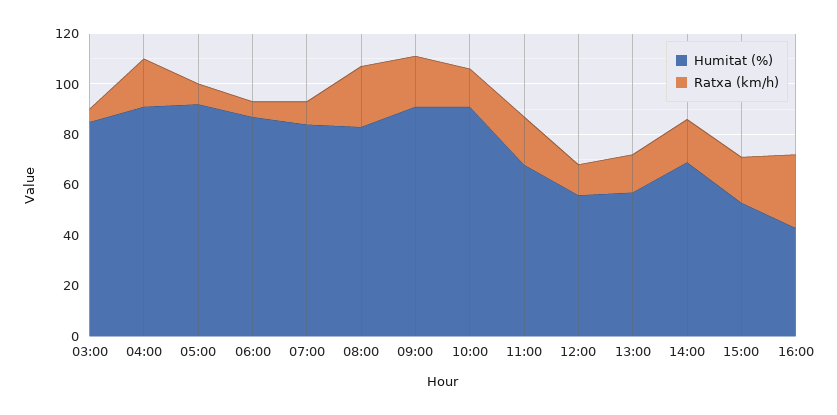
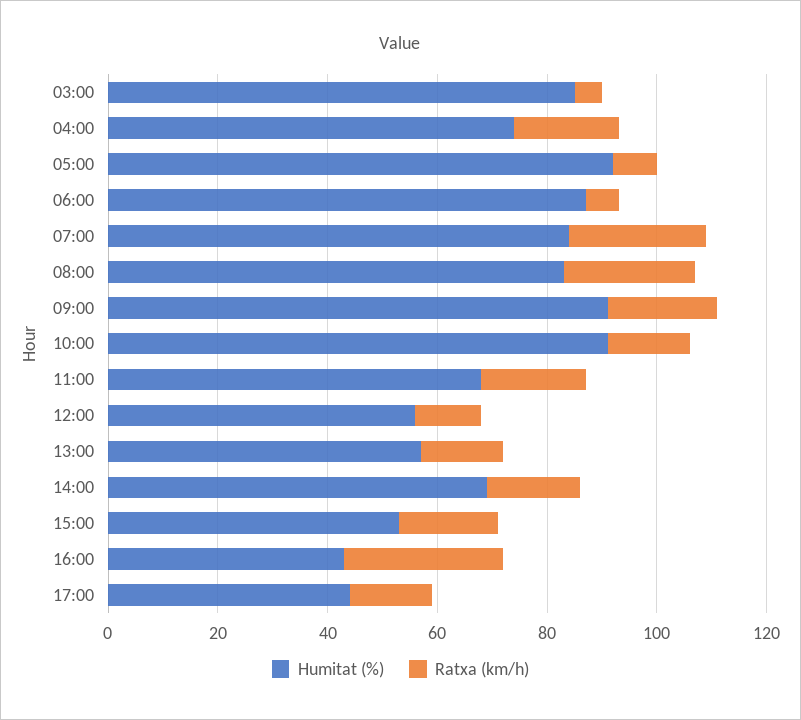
Humitat (%), 04:00: 90 -> 75
Ratxa (km/h), 07:00: 10 -> 25
Humitat (%), 17:00: none -> 45
Ratxa (km/h), 17:00: none -> 15

